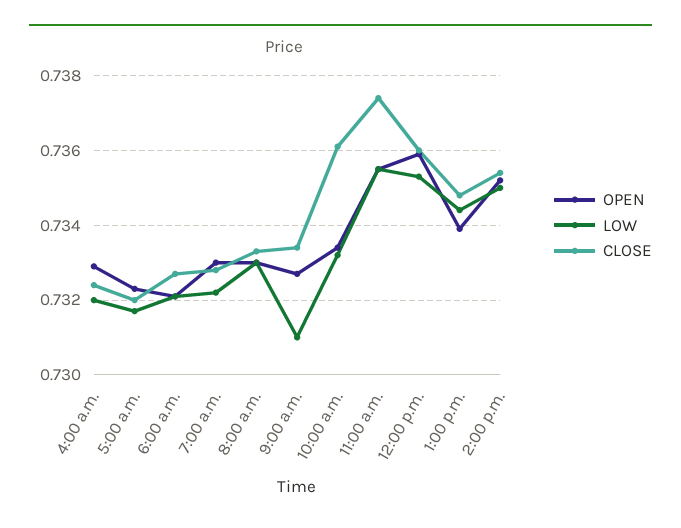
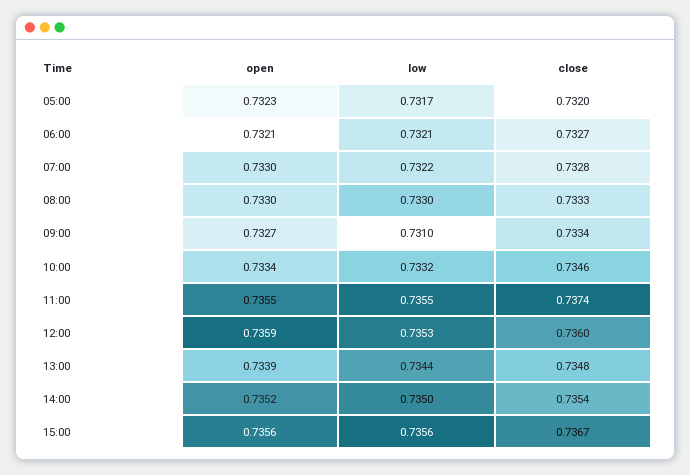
OPEN, 4:00 a.m.: 0.733 -> none
LOW, 4:00 a.m.: 0.732 -> none
CLOSE, 4:00 a.m.: 0.7325 -> none
CLOSE, 10:00 a.m.: 0.736 -> 0.7346
OPEN, 15:00: none -> 0.7356
LOW, 15:00: none -> 0.7356
CLOSE, 15:00: none -> 0.7367

